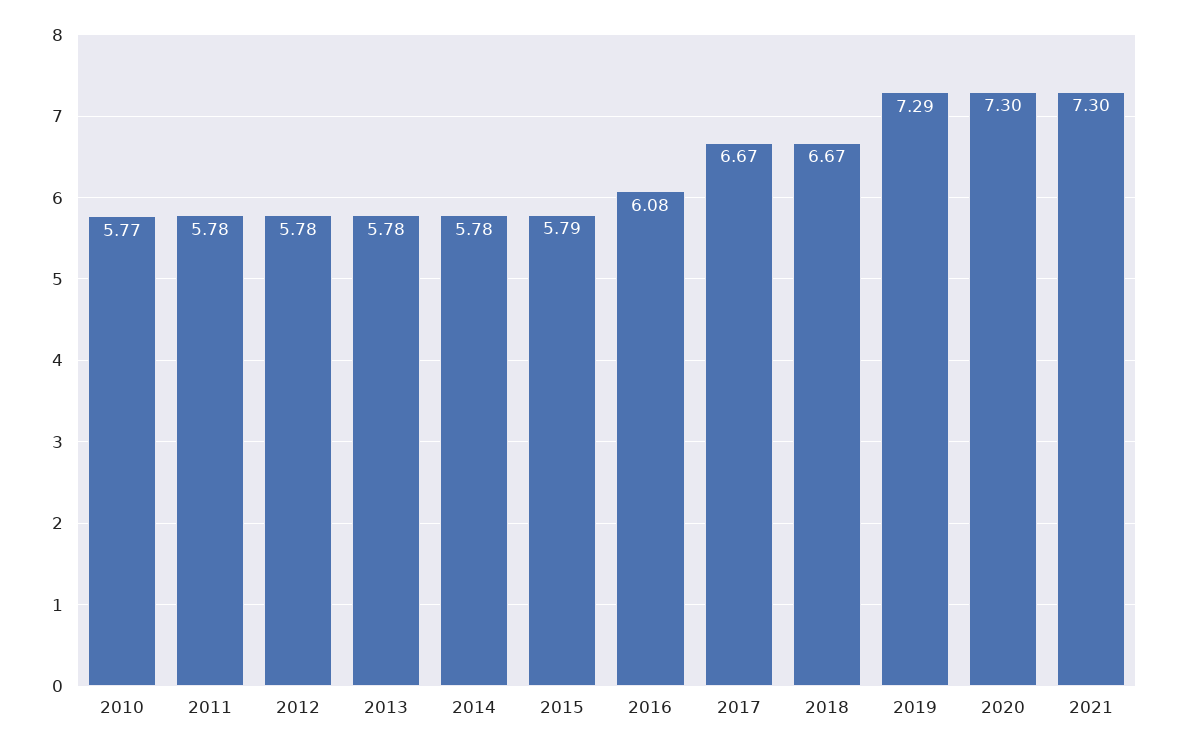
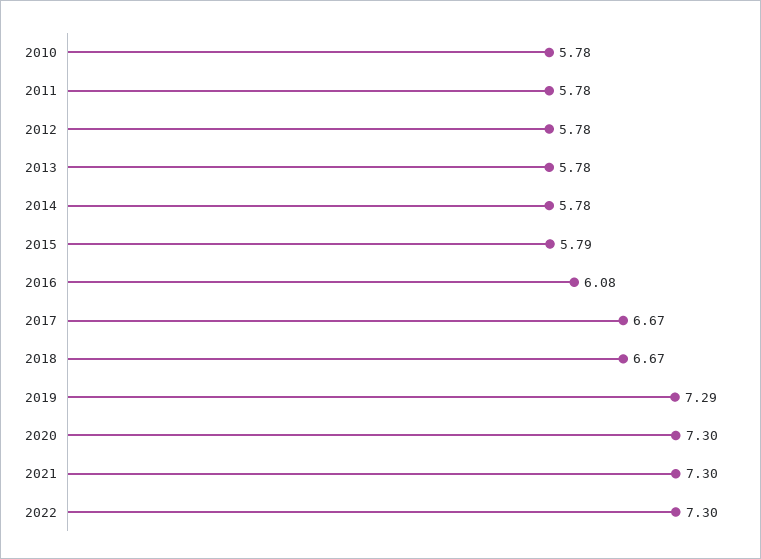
2010: 5.77 -> 5.78
2022: none -> 7.3

